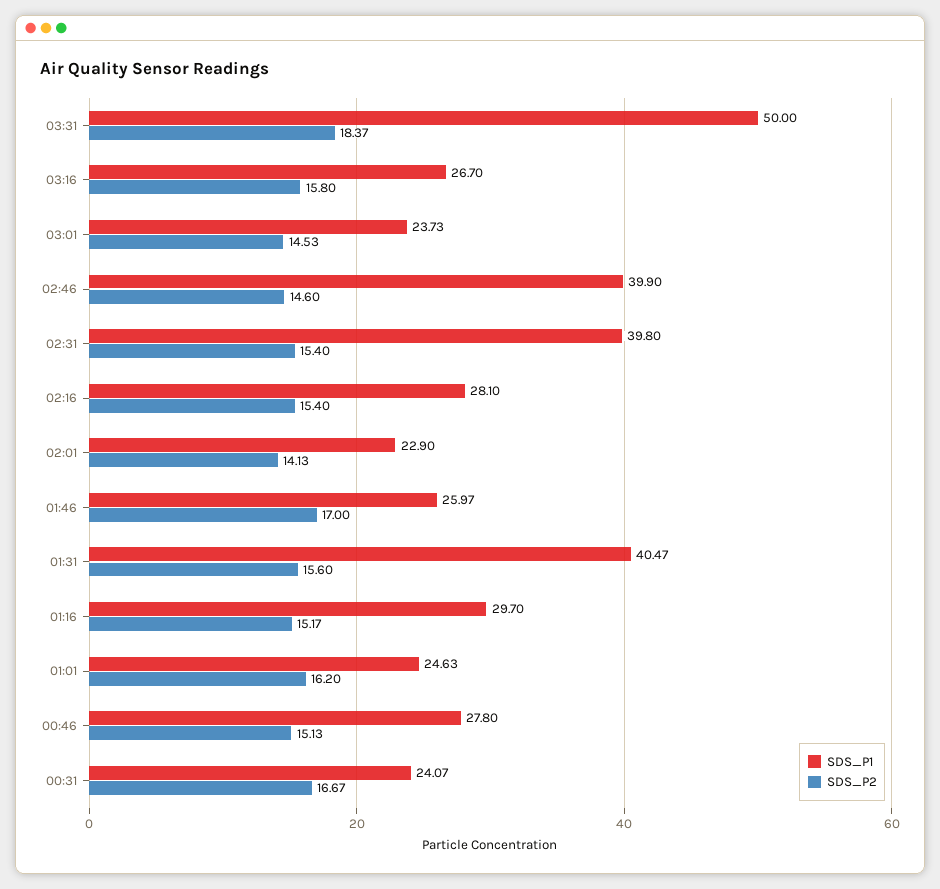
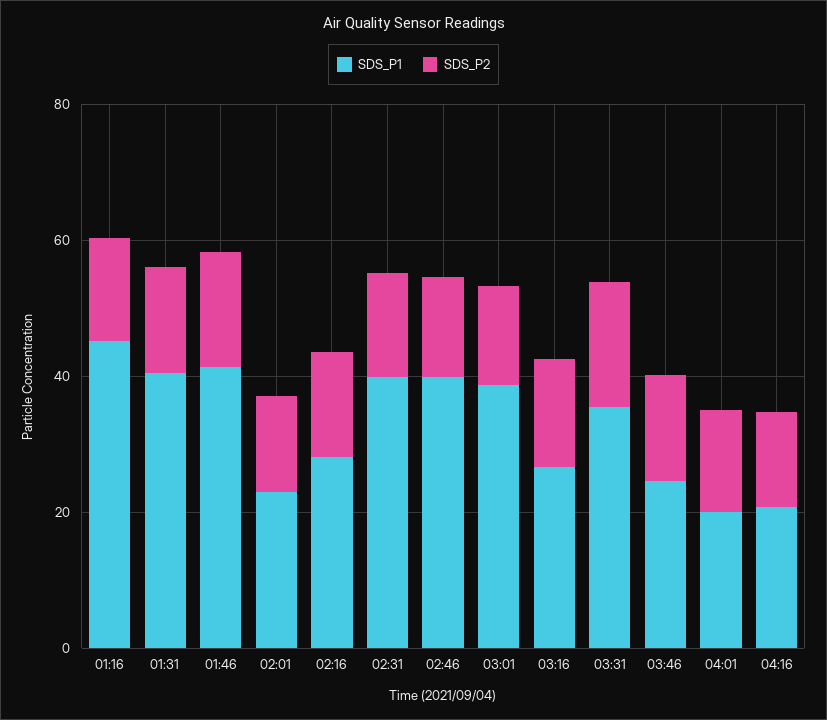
SDS_P1, 03:31: 50 -> 35
SDS_P1, 03:01: 23.73 -> 40
SDS_P1, 01:46: 25.97 -> 40
SDS_P1, 01:16: 29.7 -> 45
SDS_P1, 01:01: 24.63 -> none
SDS_P2, 01:01: 16.2 -> none
SDS_P1, 00:46: 27.8 -> none
SDS_P2, 00:46: 15.13 -> none
SDS_P1, 00:31: 24.07 -> none
SDS_P2, 00:31: 16.67 -> none
SDS_P1, 03:46: none -> 25
SDS_P2, 03:46: none -> 15
SDS_P1, 04:01: none -> 20
SDS_P2, 04:01: none -> 15
SDS_P1, 04:16: none -> 20
SDS_P2, 04:16: none -> 15

